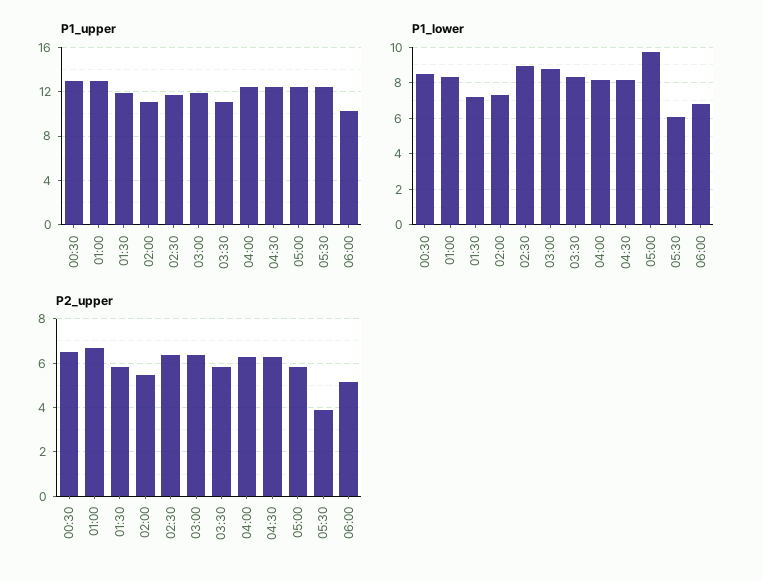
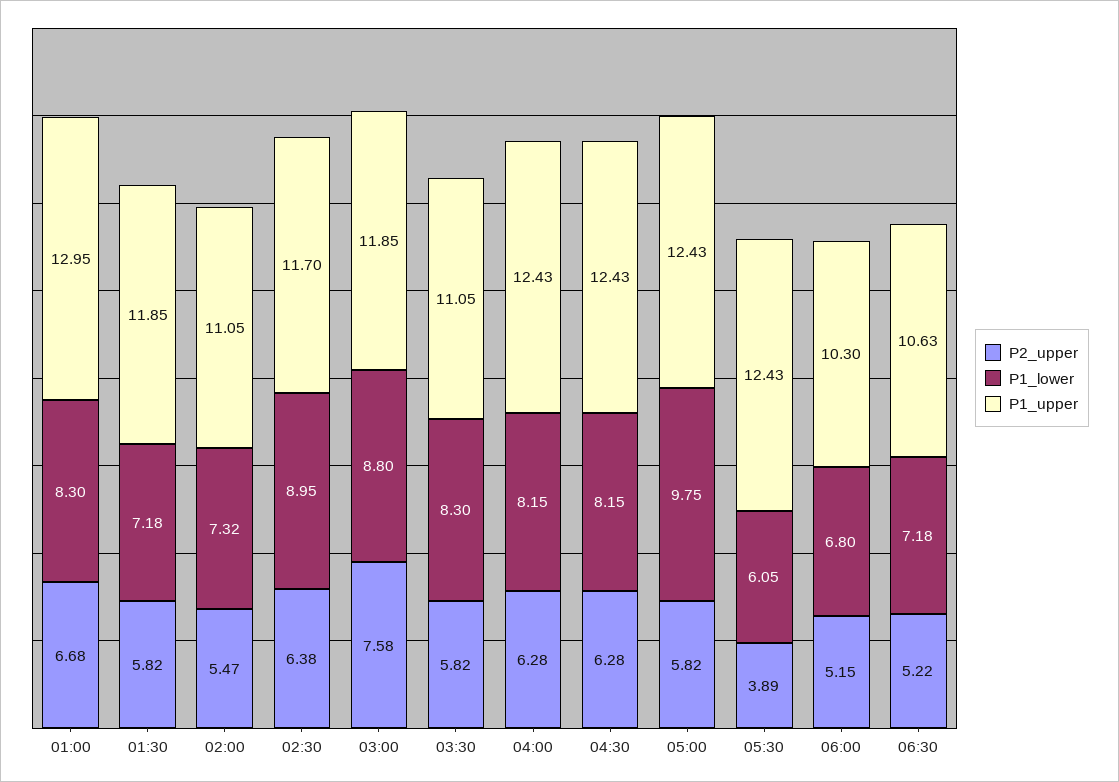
P1_upper, 00:30: 13 -> none
P1_lower, 00:30: 8.5 -> none
P2_upper, 00:30: 6.5 -> none
P2_upper, 03:00: 6.5 -> 7.58
P2_upper, 06:30: none -> 5.22
P1_lower, 06:30: none -> 7.18
P1_upper, 06:30: none -> 10.63

